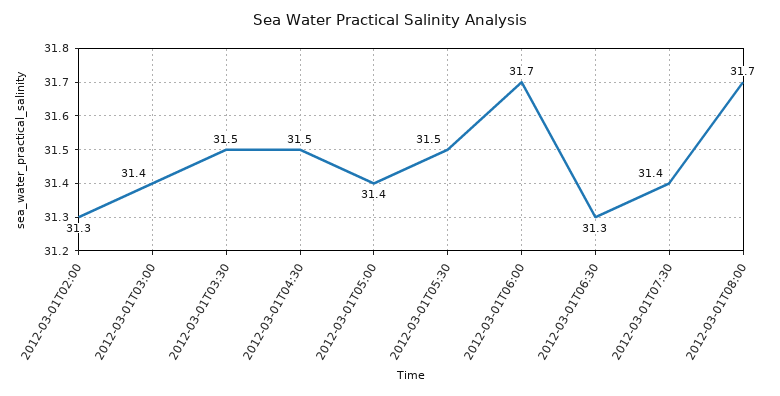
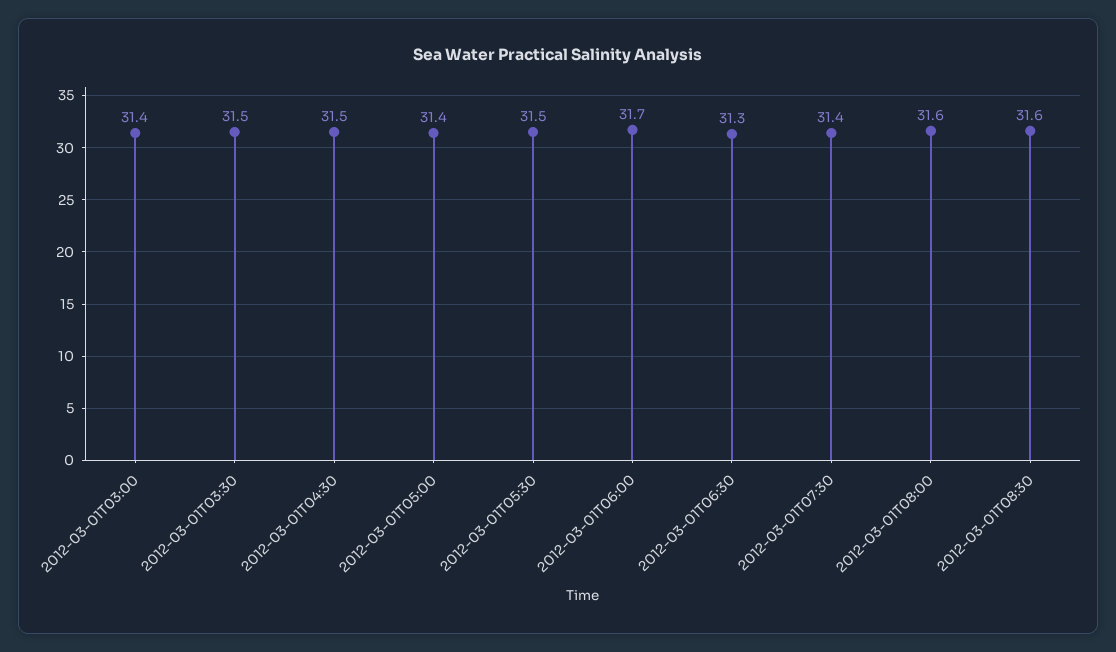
2012-03-01T02:00: 31.3 -> none
2012-03-01T08:00: 31.7 -> 31.6
2012-03-01T08:30: none -> 31.6

